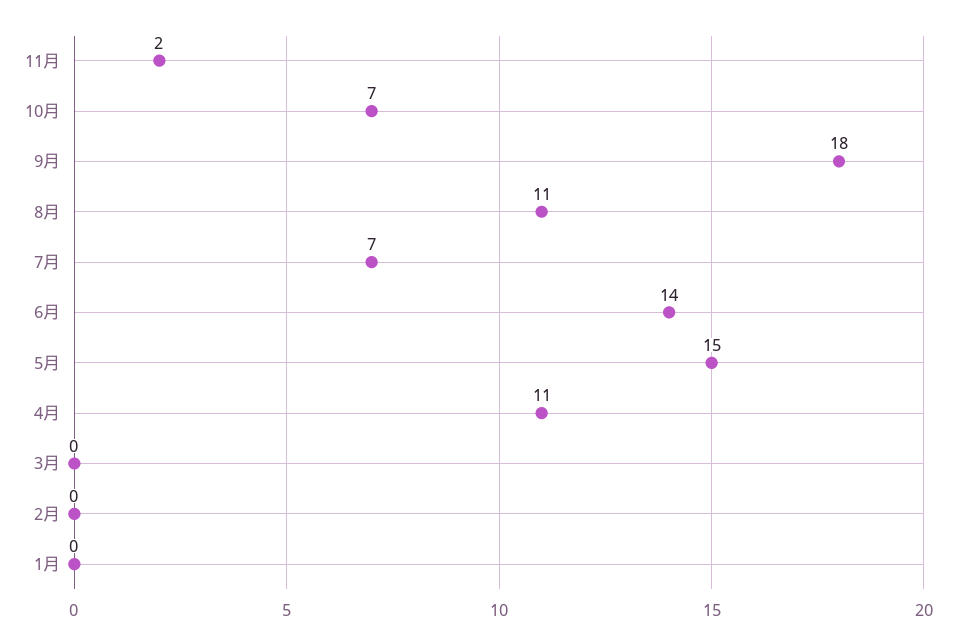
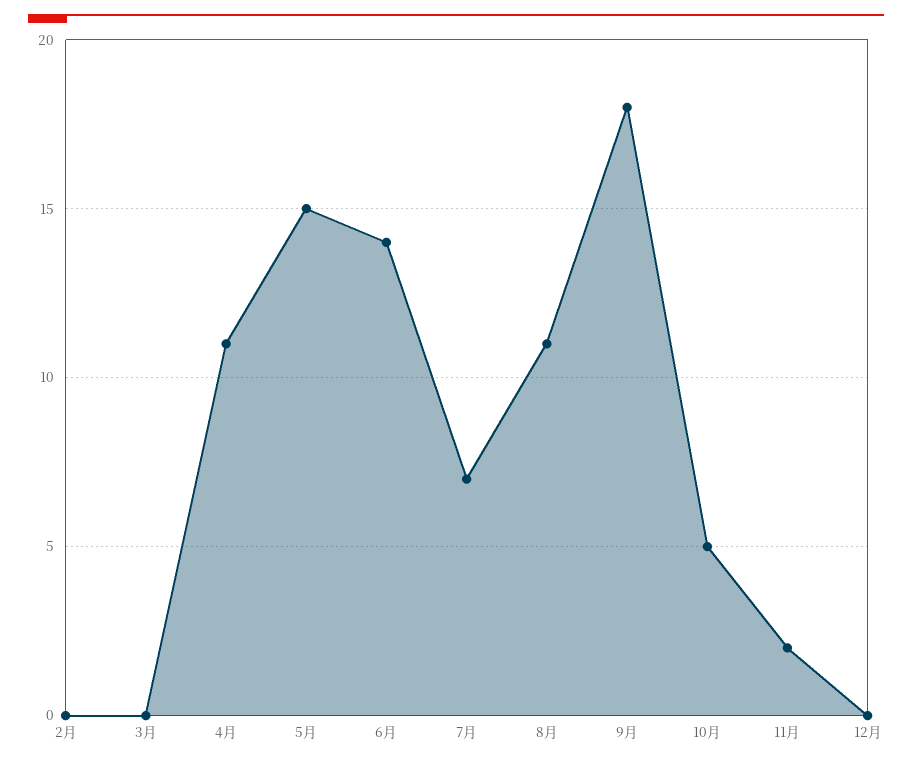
10月: 7 -> 5
1月: 0 -> none
12月: none -> 0

